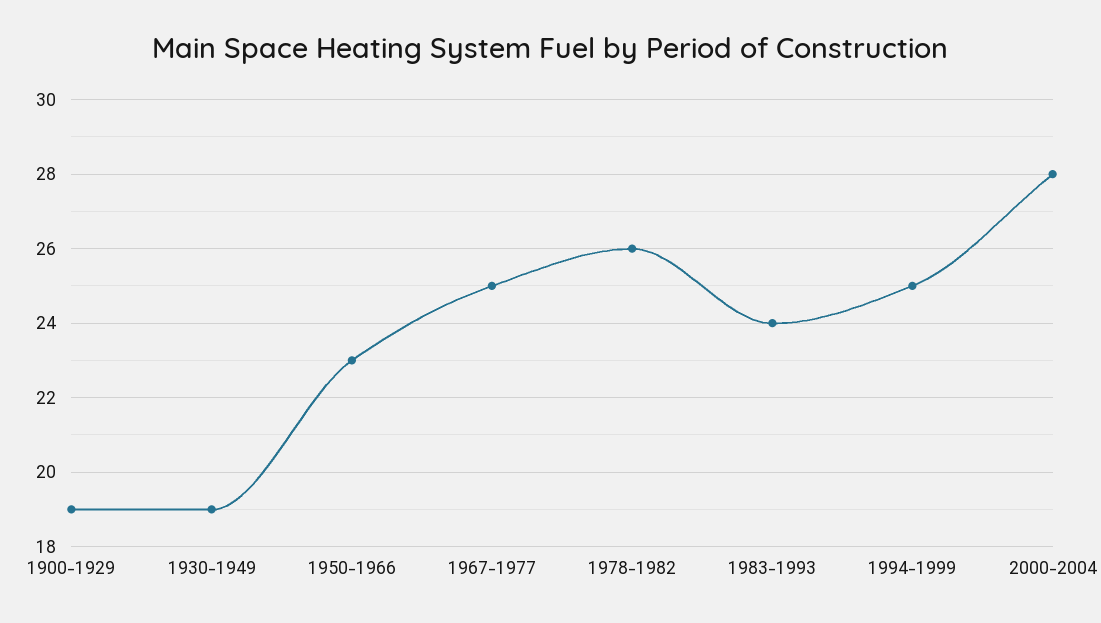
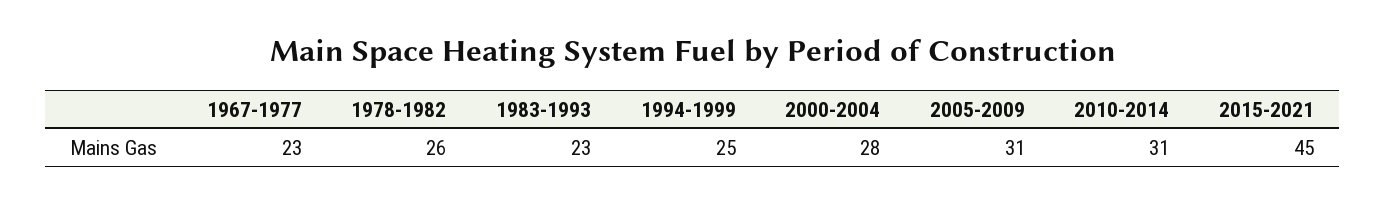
1900-1929: 19 -> none
1930-1949: 19 -> none
1950-1966: 23 -> none
1967-1977: 25 -> 23
1983-1993: 24 -> 23
2005-2009: none -> 31
2010-2014: none -> 31
2015-2021: none -> 45

